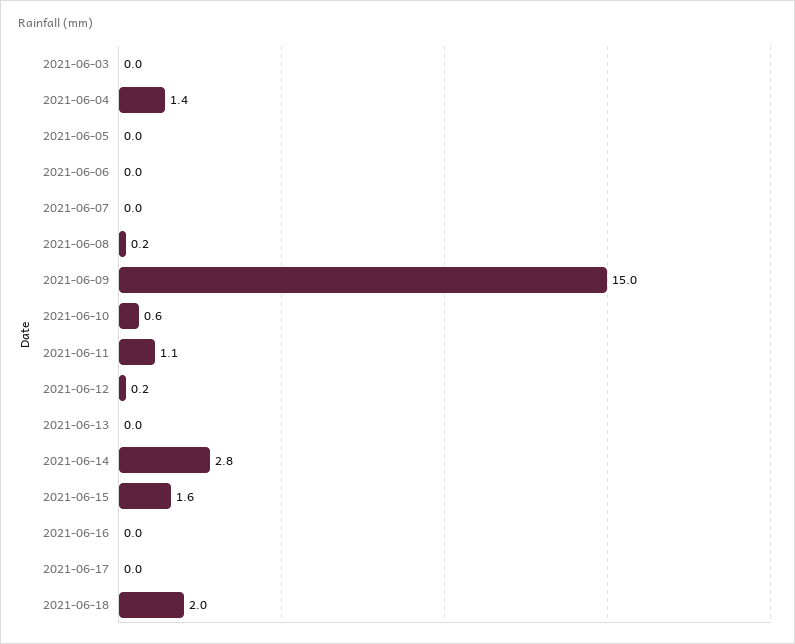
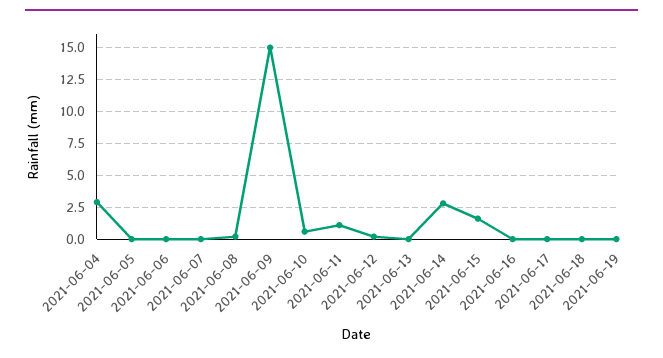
2021-06-03: 0 -> none
2021-06-04: 1.4 -> 3
2021-06-18: 2 -> 0
2021-06-19: none -> 0

